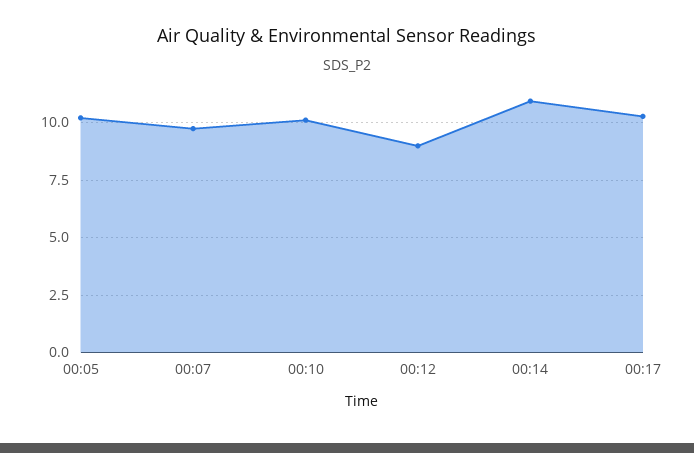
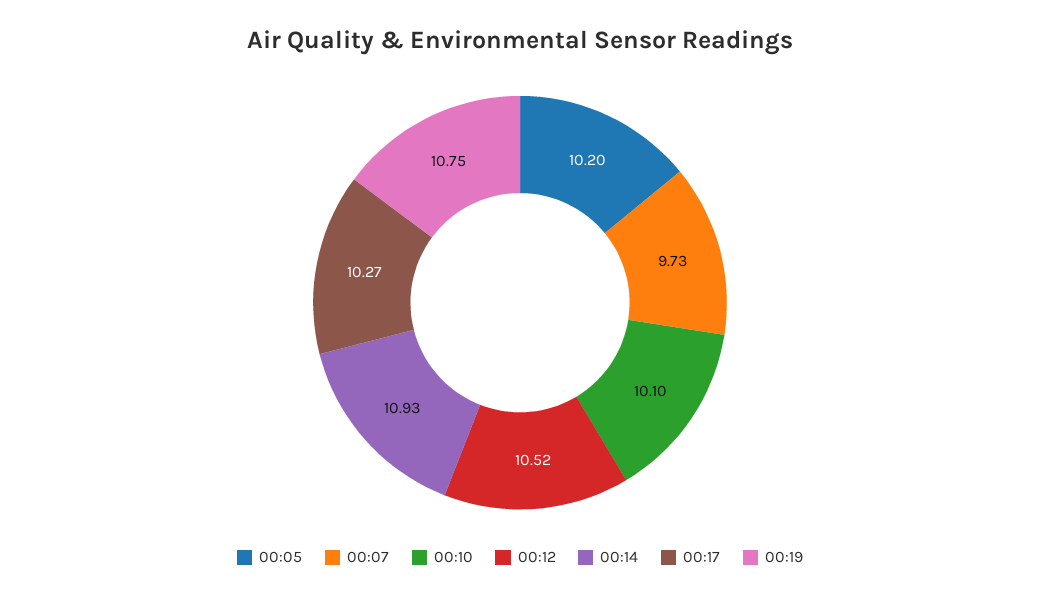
00:12: 9 -> 10.52
00:19: none -> 10.75

